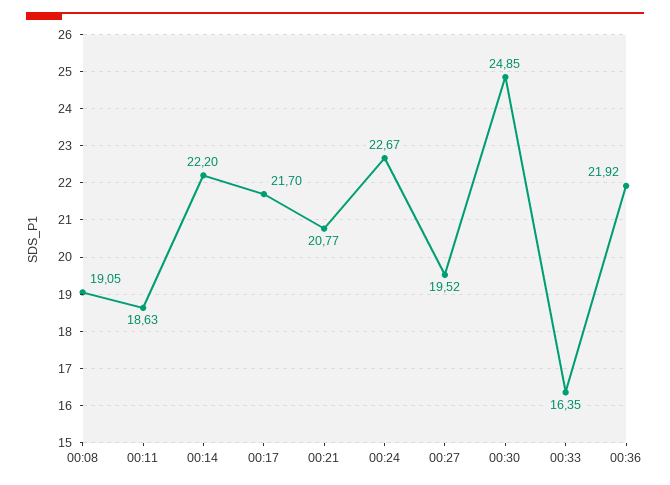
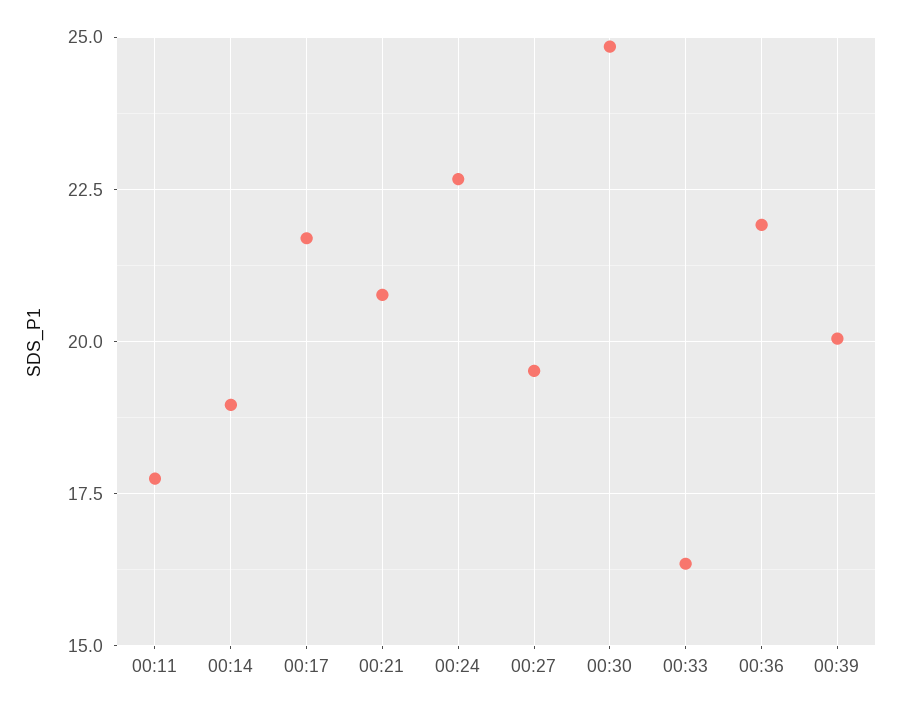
00:08: 19.05 -> none
00:11: 18.63 -> 17.75
00:14: 22.2 -> 19
00:39: none -> 20

